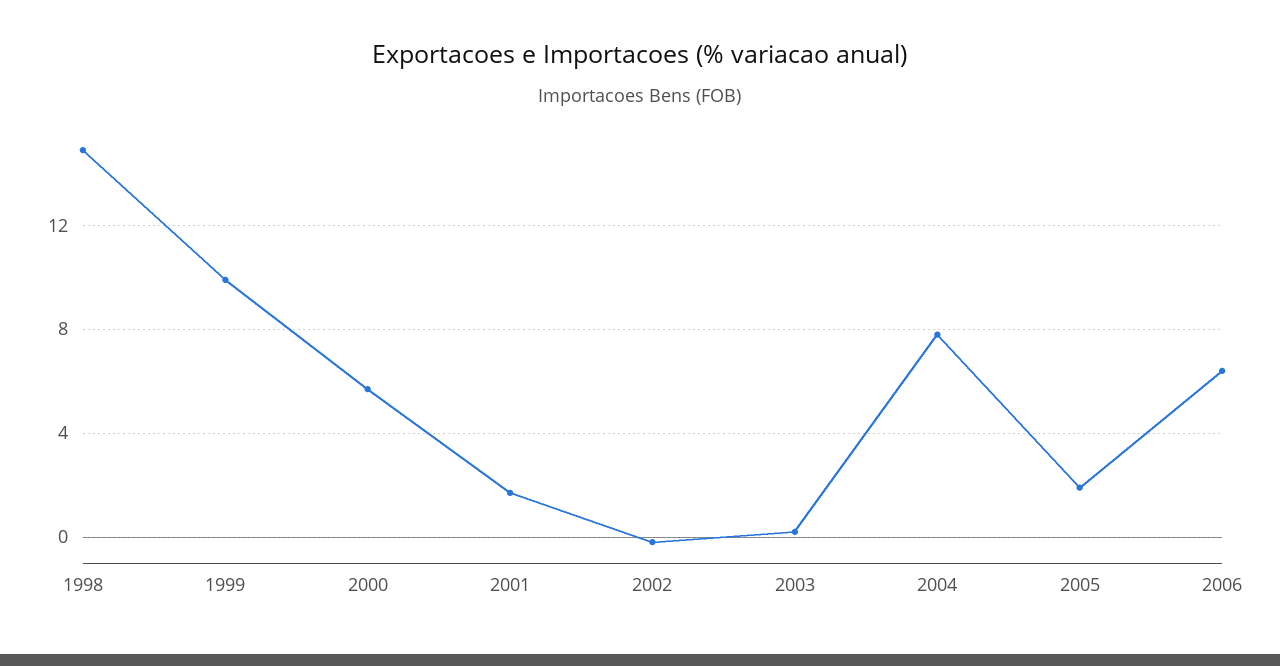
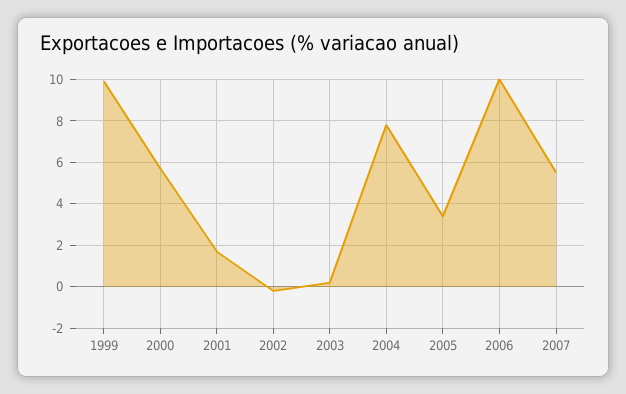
1998: 15 -> none
2005: 2 -> 3.5
2006: 6.5 -> 10
2007: none -> 5.5

